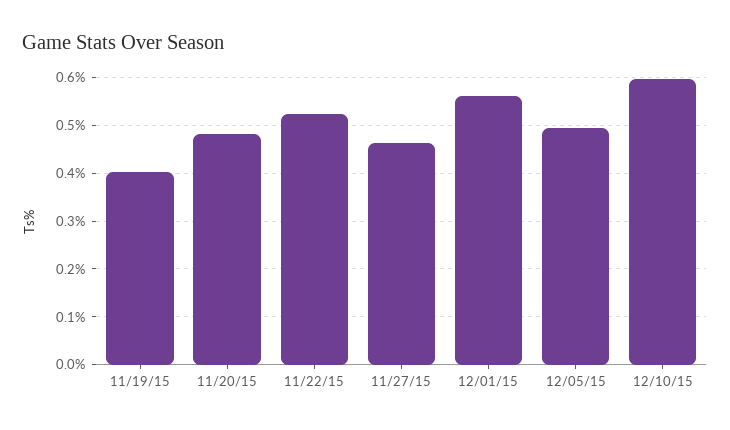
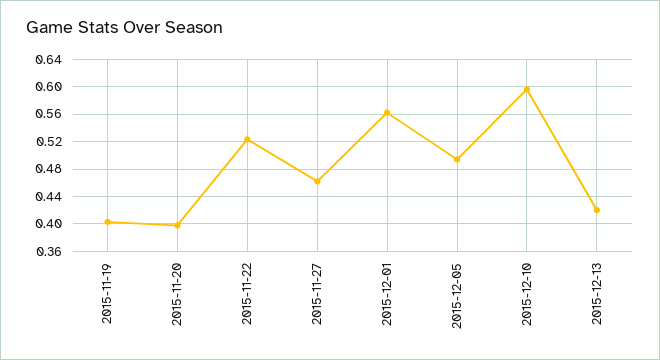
11/20/15: 0.48 -> 0.4
2015-12-13: none -> 0.42

